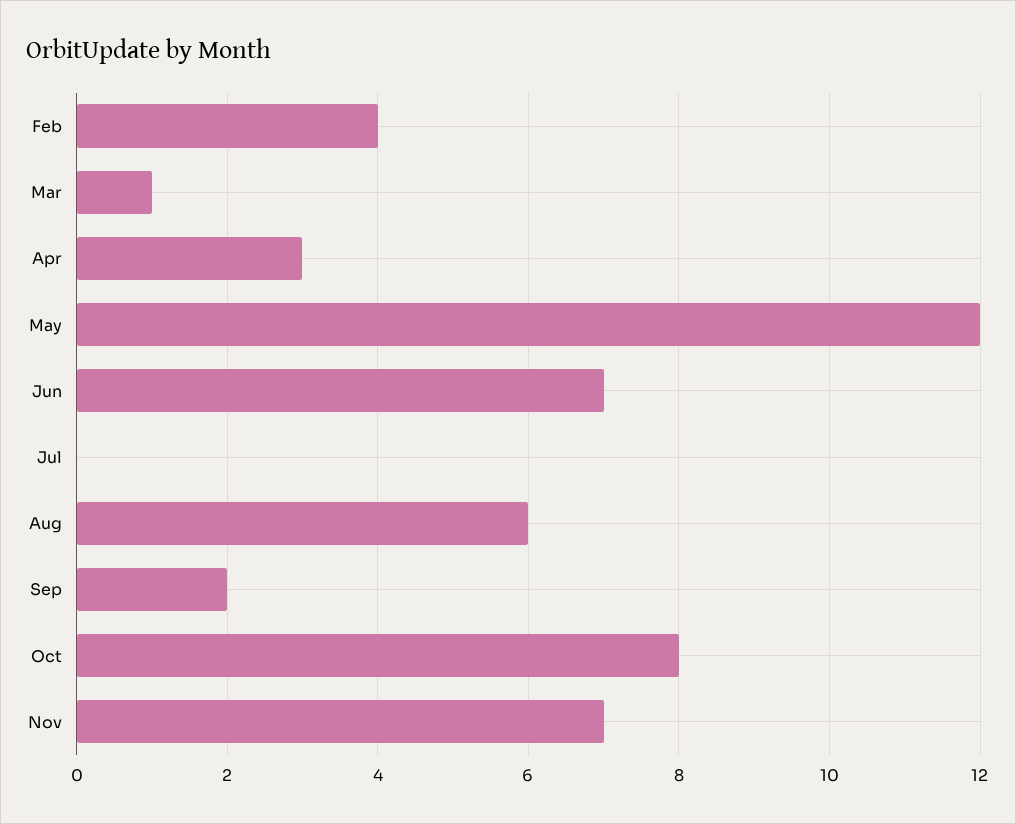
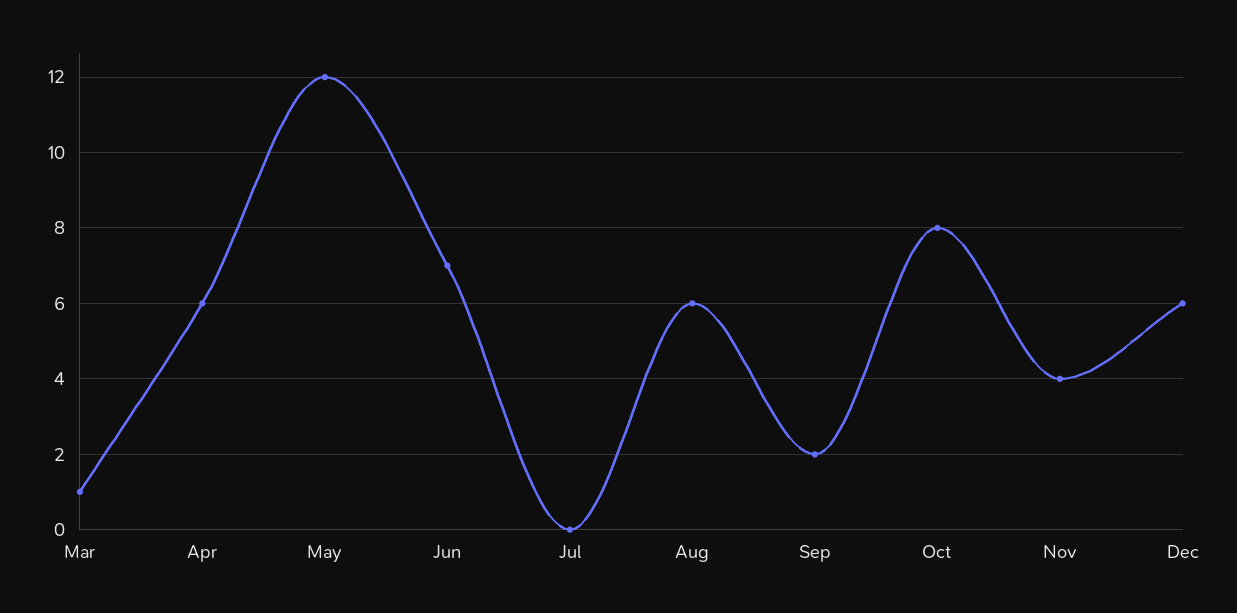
Feb: 4 -> none
Apr: 3 -> 6
Nov: 7 -> 4
Dec: none -> 6

